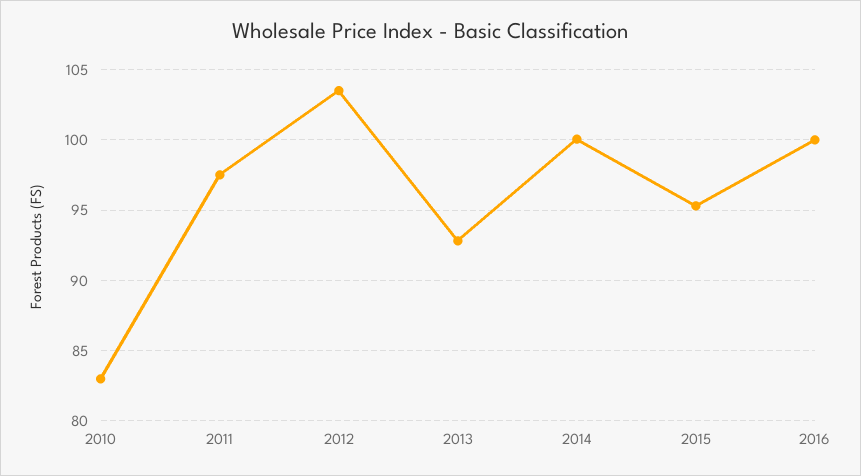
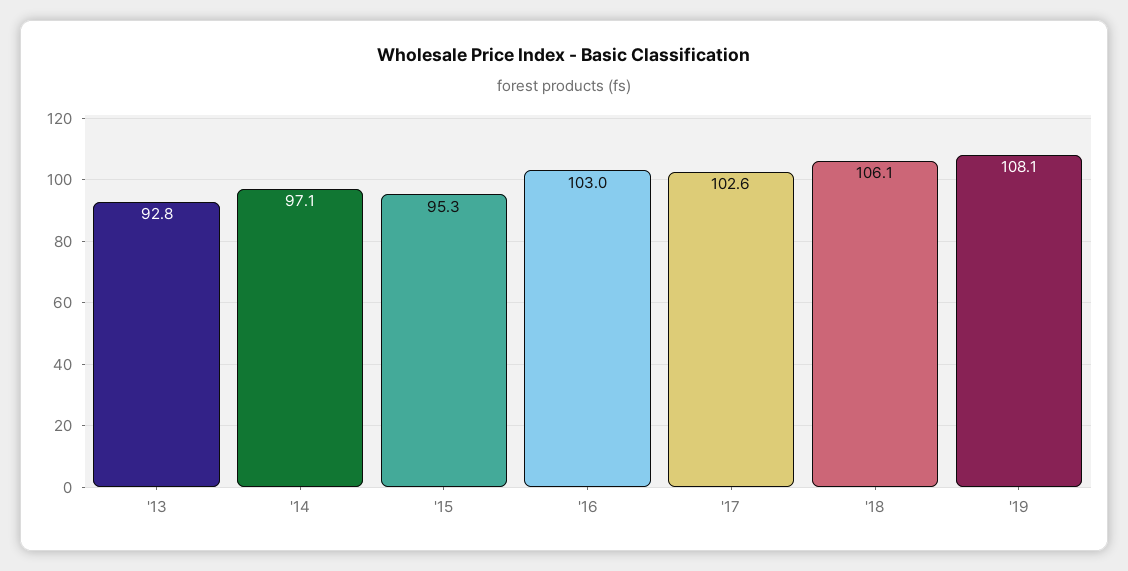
2010: 83 -> none
2011: 97.5 -> none
2012: 103.5 -> none
2014: 100 -> 97.1
2016: 100 -> 103
'17: none -> 102.6
'18: none -> 106.1
'19: none -> 108.1

